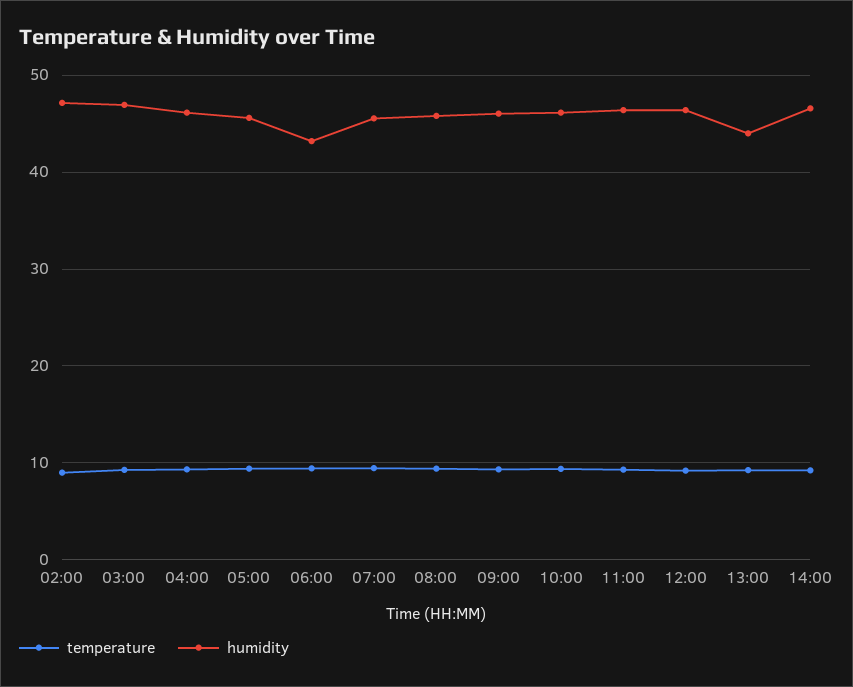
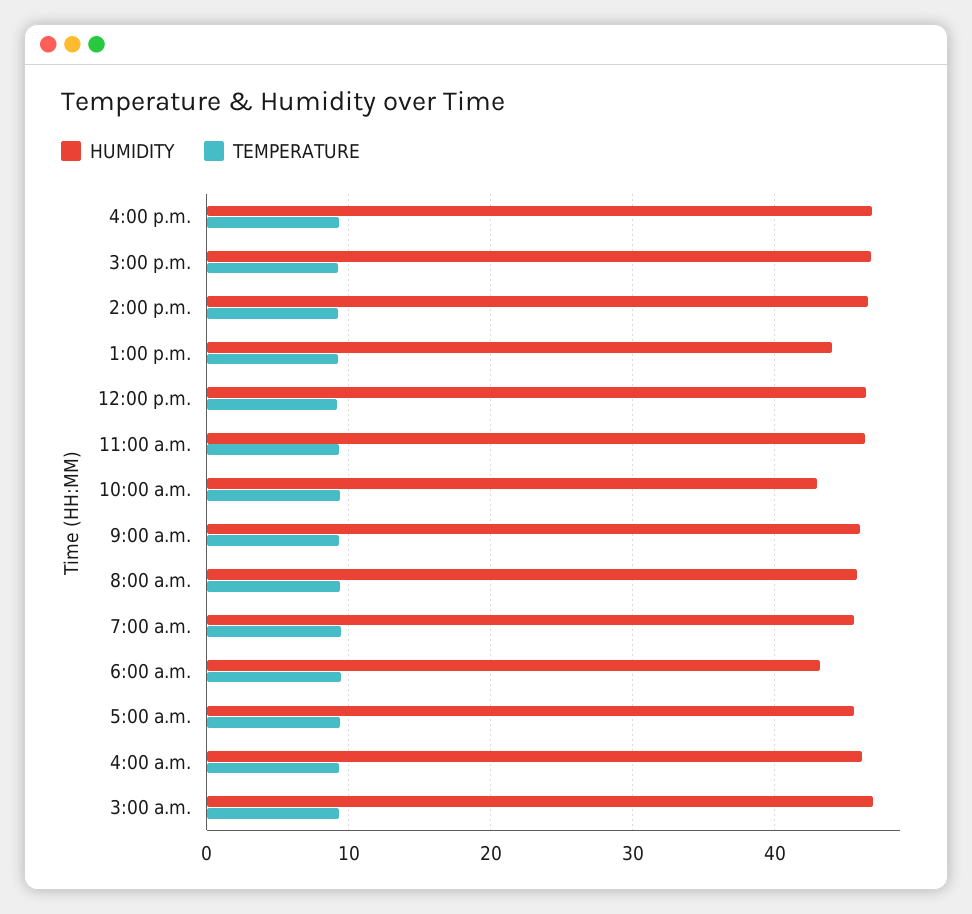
temperature, 02:00: 9 -> none
humidity, 02:00: 47 -> none
humidity, 10:00: 46 -> 43
humidity, 4:00 p.m.: none -> 47
temperature, 4:00 p.m.: none -> 9
humidity, 3:00 p.m.: none -> 47
temperature, 3:00 p.m.: none -> 9

